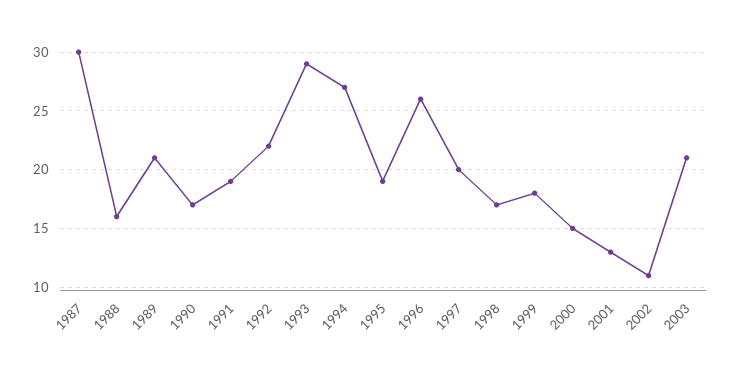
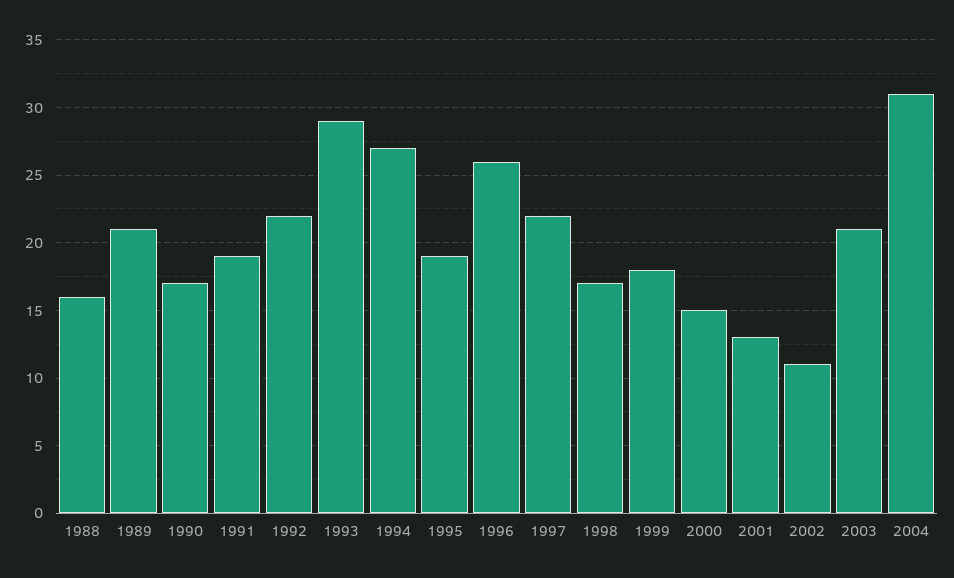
1987: 30 -> none
1997: 20 -> 22
2004: none -> 31

